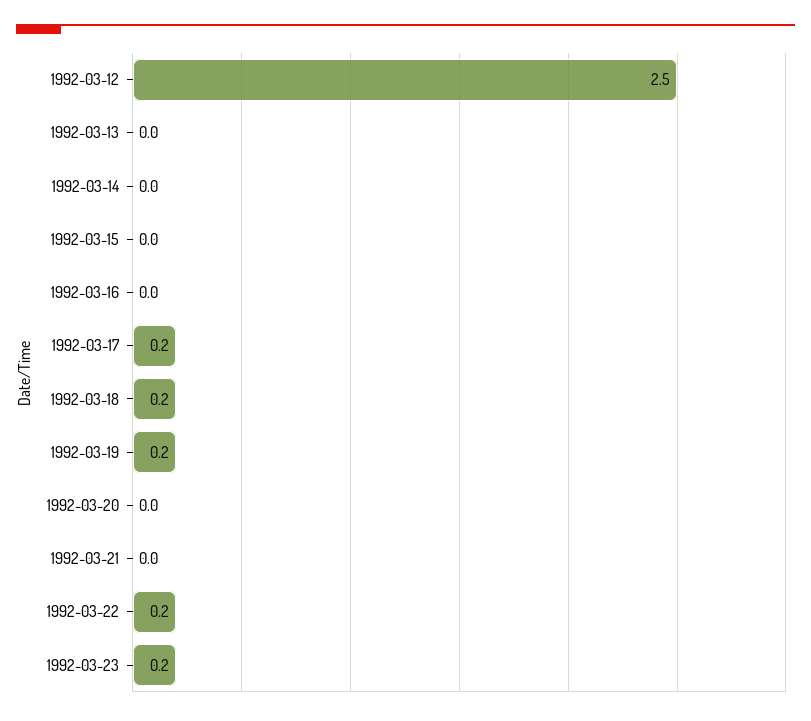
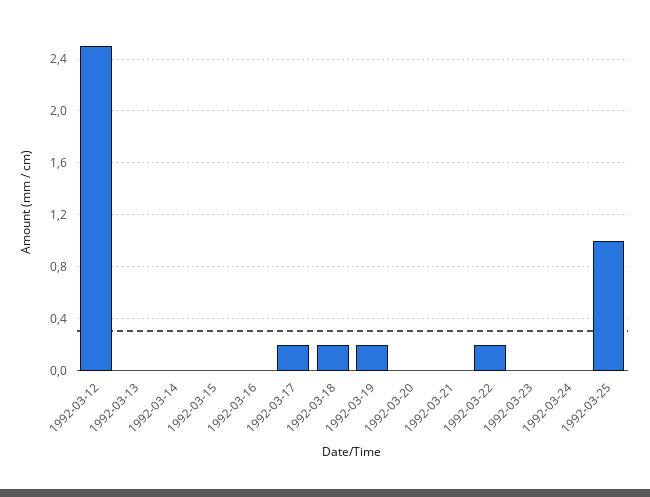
1992-03-23: 0.2 -> 0
1992-03-24: none -> 0
1992-03-25: none -> 1

